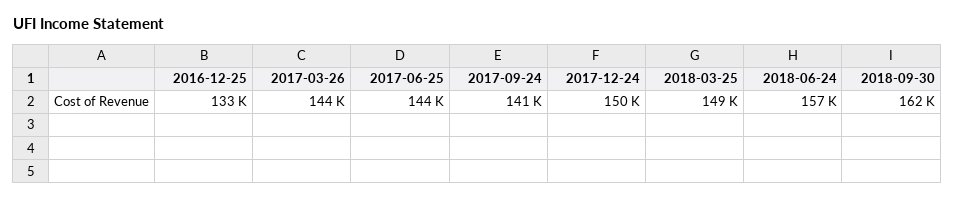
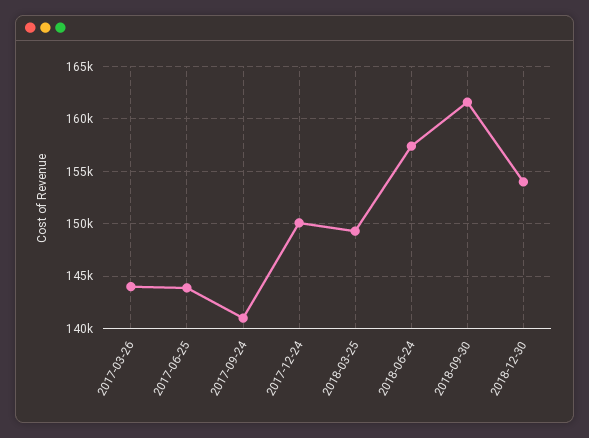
2016-12-25: 133000 -> none
2018-12-30: none -> 154000

